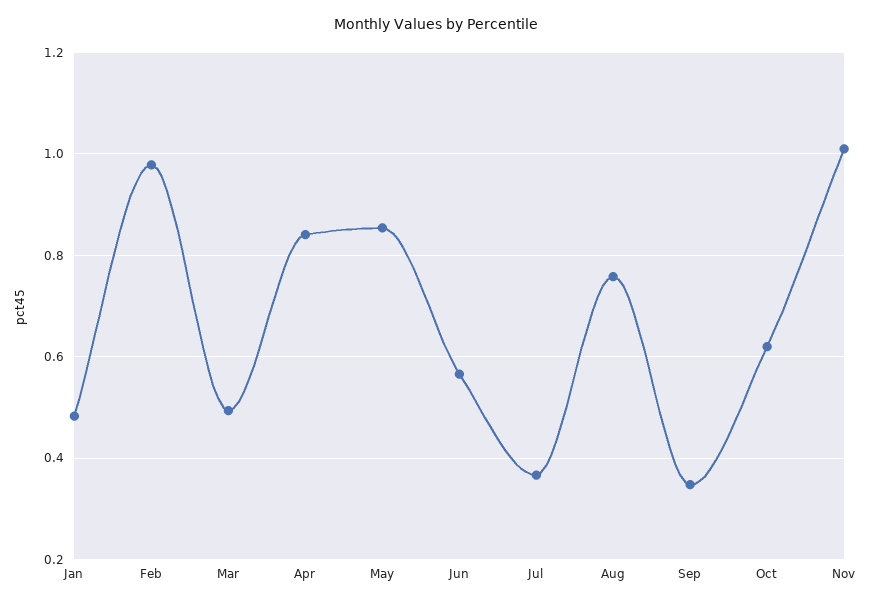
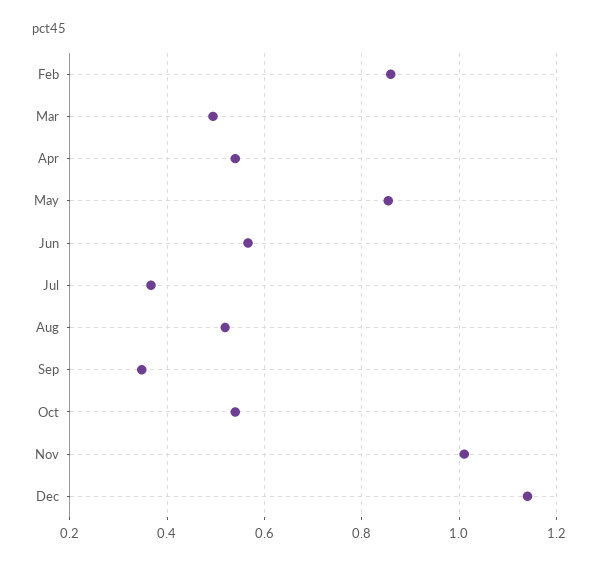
Jan: 0.48 -> none
Feb: 0.98 -> 0.86
Apr: 0.84 -> 0.54
Aug: 0.76 -> 0.52
Oct: 0.62 -> 0.54
Dec: none -> 1.14

